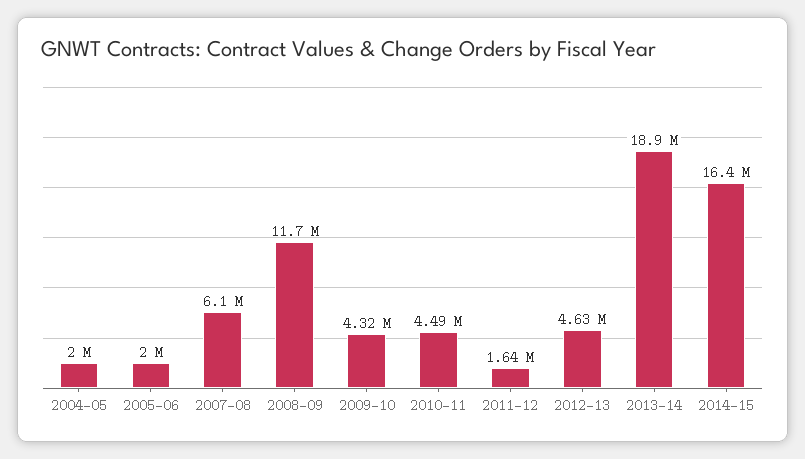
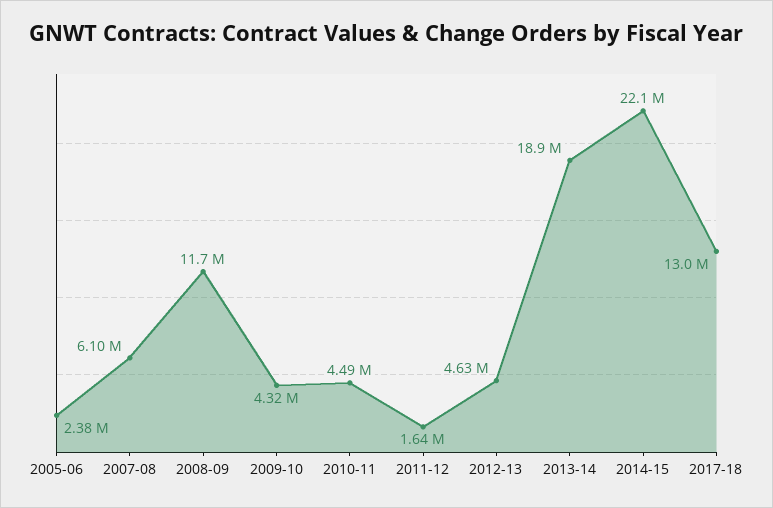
2004-05: 2000000 -> none
2005-06: 2000000 -> 2380000
2014-15: 16400000 -> 22100000
2017-18: none -> 13000000

